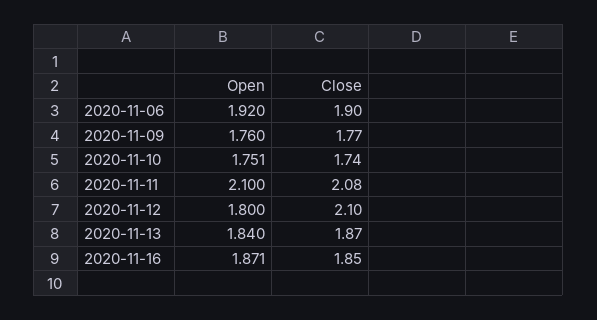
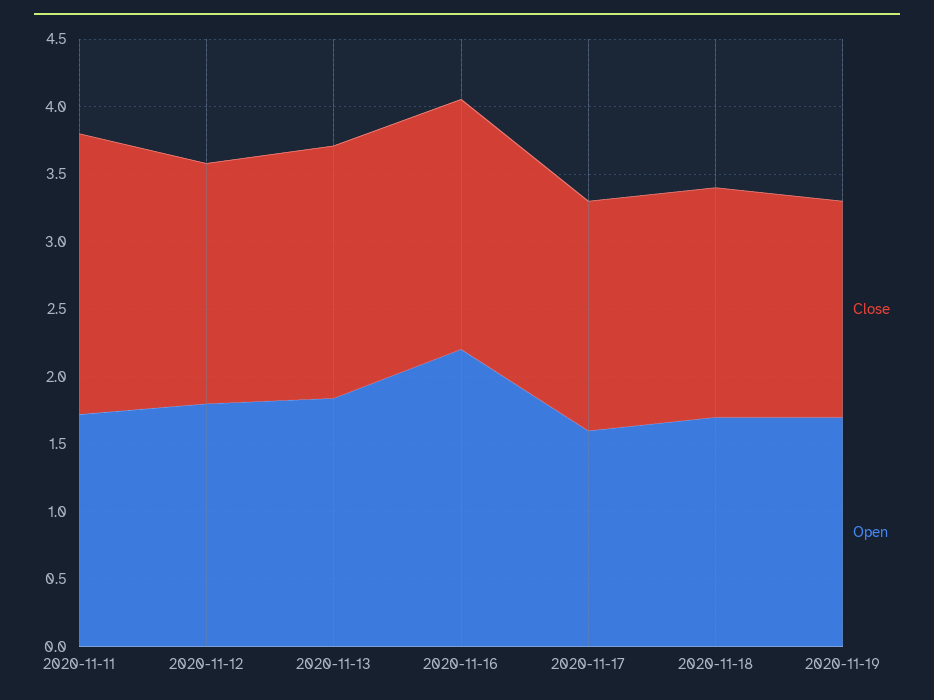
Open, 2020-11-06: 1.92 -> none
Close, 2020-11-06: 1.9 -> none
Open, 2020-11-09: 1.76 -> none
Close, 2020-11-09: 1.77 -> none
Open, 2020-11-10: 1.751 -> none
Close, 2020-11-10: 1.74 -> none
Open, 2020-11-11: 2.1 -> 1.7
Close, 2020-11-12: 2.1 -> 1.8
Open, 2020-11-16: 1.871 -> 2.2
Close, 2020-11-17: none -> 1.7
Open, 2020-11-17: none -> 1.6
Close, 2020-11-18: none -> 1.7
Open, 2020-11-18: none -> 1.7
Close, 2020-11-19: none -> 1.6
Open, 2020-11-19: none -> 1.7

